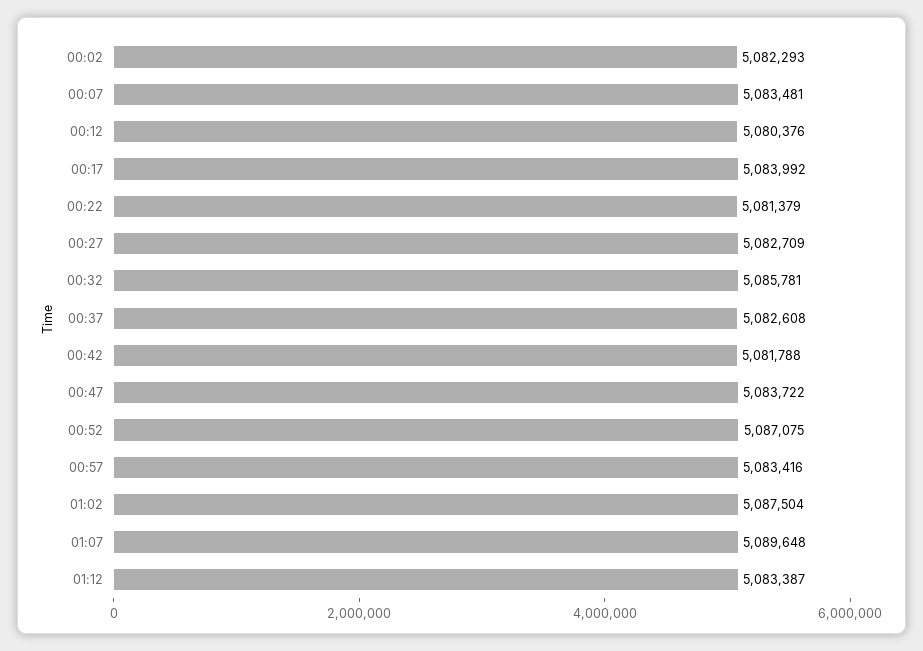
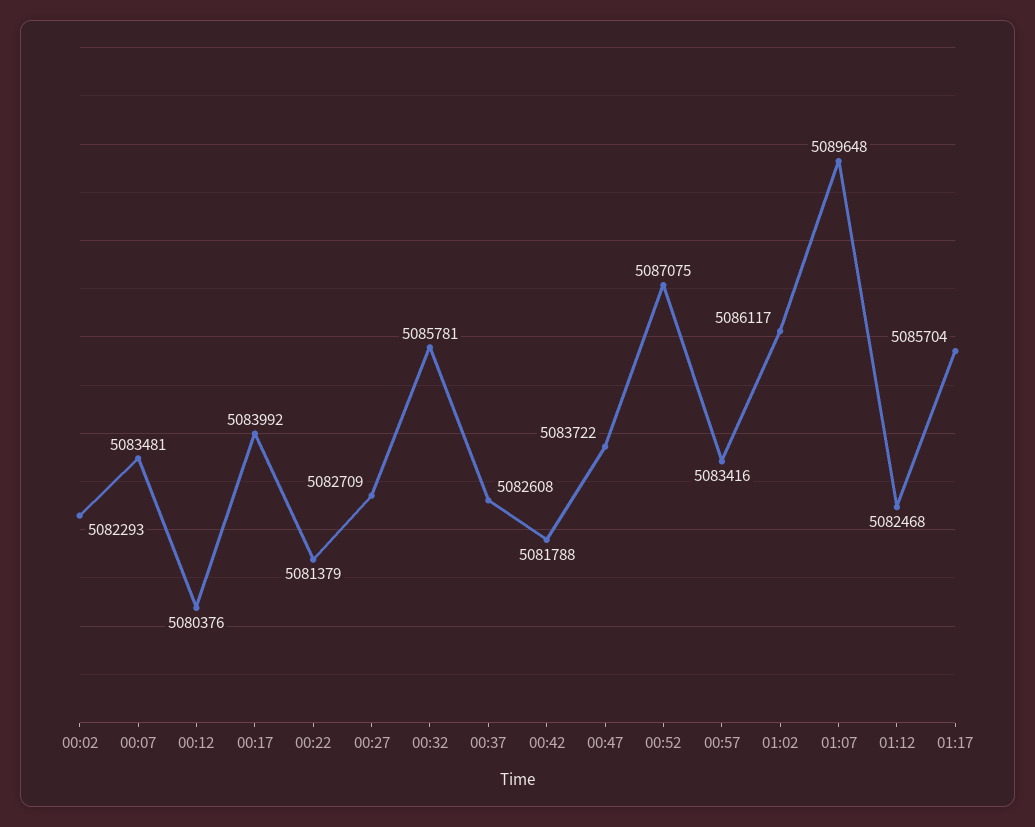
01:02: 5087504 -> 5086117
01:12: 5083387 -> 5082468
01:17: none -> 5085704

